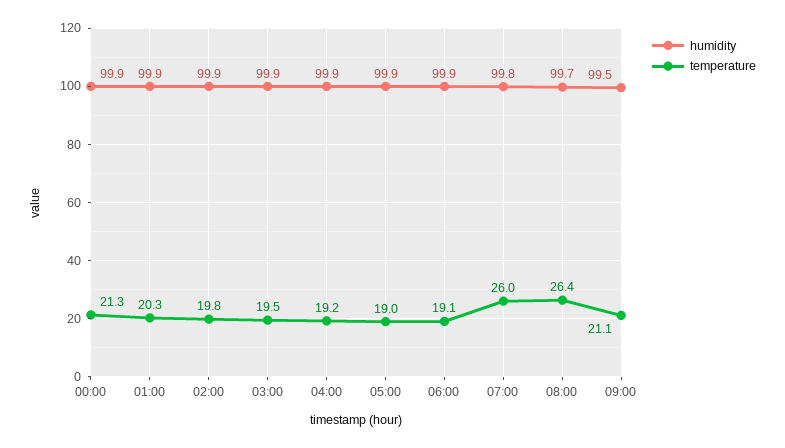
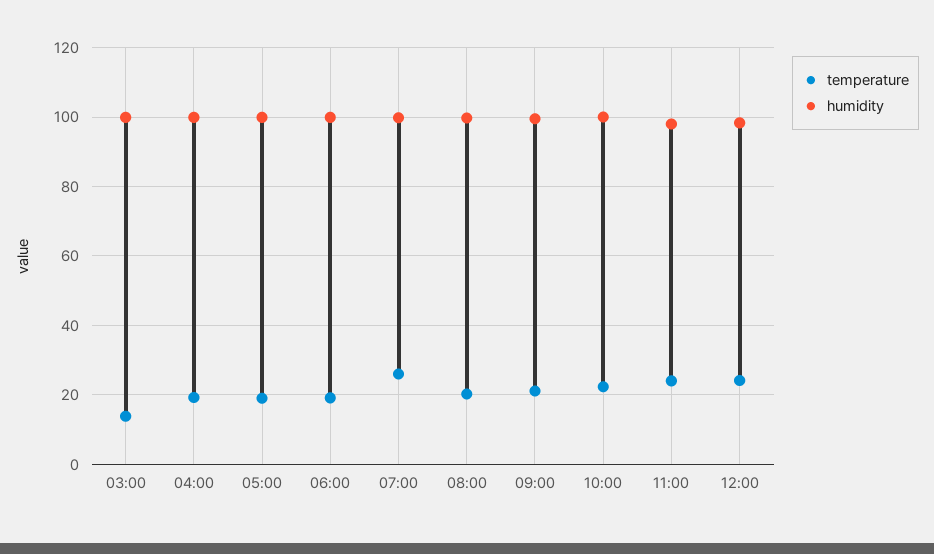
humidity, 00:00: 99.9 -> none
temperature, 00:00: 21.3 -> none
humidity, 01:00: 99.9 -> none
temperature, 01:00: 20.3 -> none
humidity, 02:00: 99.9 -> none
temperature, 02:00: 19.8 -> none
temperature, 03:00: 19.5 -> 14
temperature, 08:00: 26.4 -> 20
temperature, 10:00: none -> 22
humidity, 10:00: none -> 100
temperature, 11:00: none -> 24
humidity, 11:00: none -> 98
temperature, 12:00: none -> 24
humidity, 12:00: none -> 98

